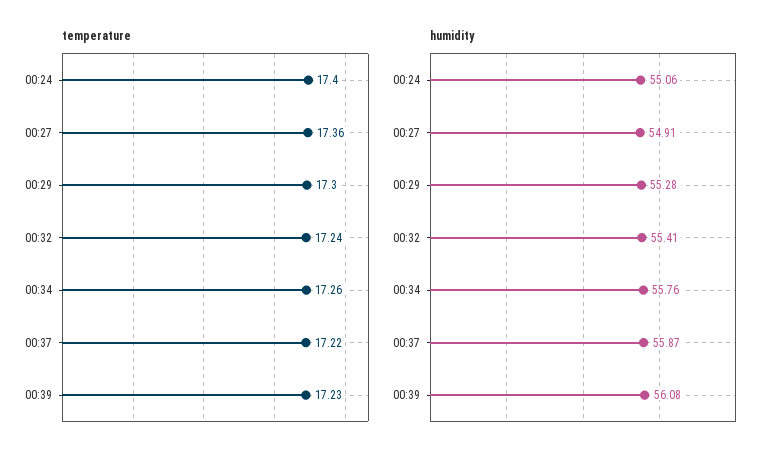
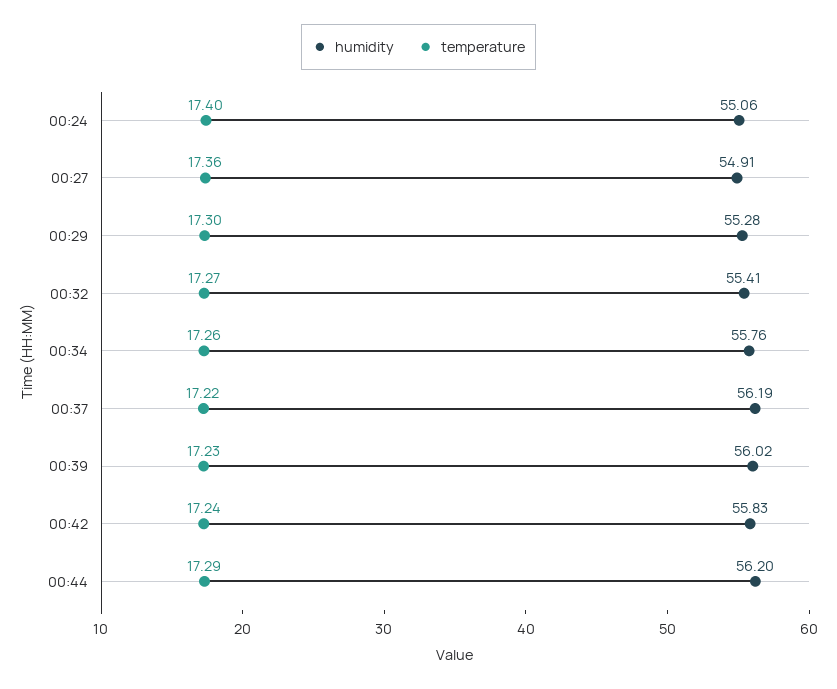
temperature, 00:32: 17.24 -> 17.27
humidity, 00:37: 55.87 -> 56.19
humidity, 00:39: 56.08 -> 56.02
humidity, 00:42: none -> 55.83
temperature, 00:42: none -> 17.24
humidity, 00:44: none -> 56.2
temperature, 00:44: none -> 17.29

